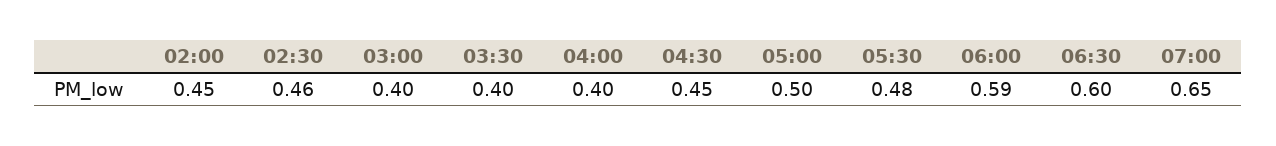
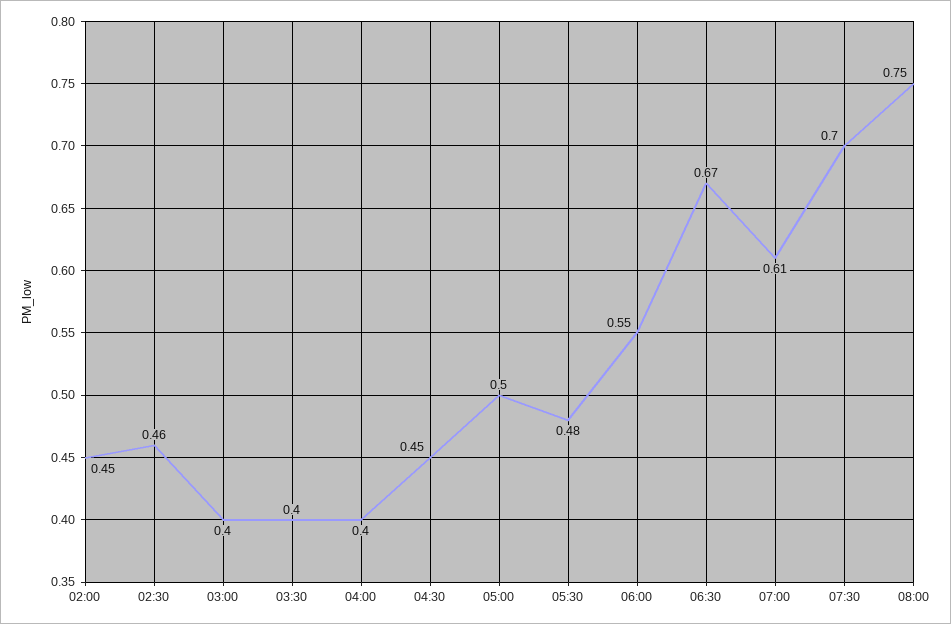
06:00: 0.59 -> 0.55
06:30: 0.6 -> 0.67
07:00: 0.65 -> 0.61
07:30: none -> 0.7
08:00: none -> 0.75

